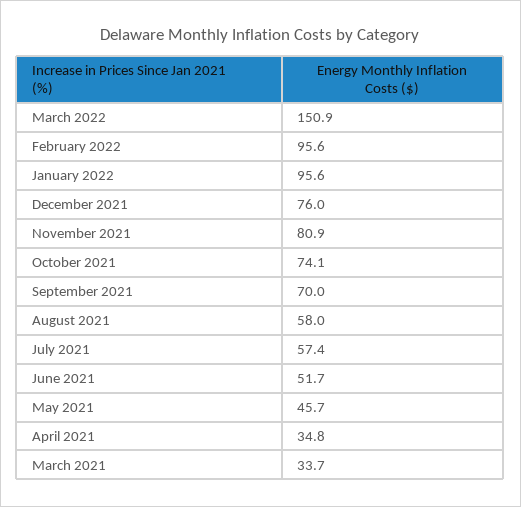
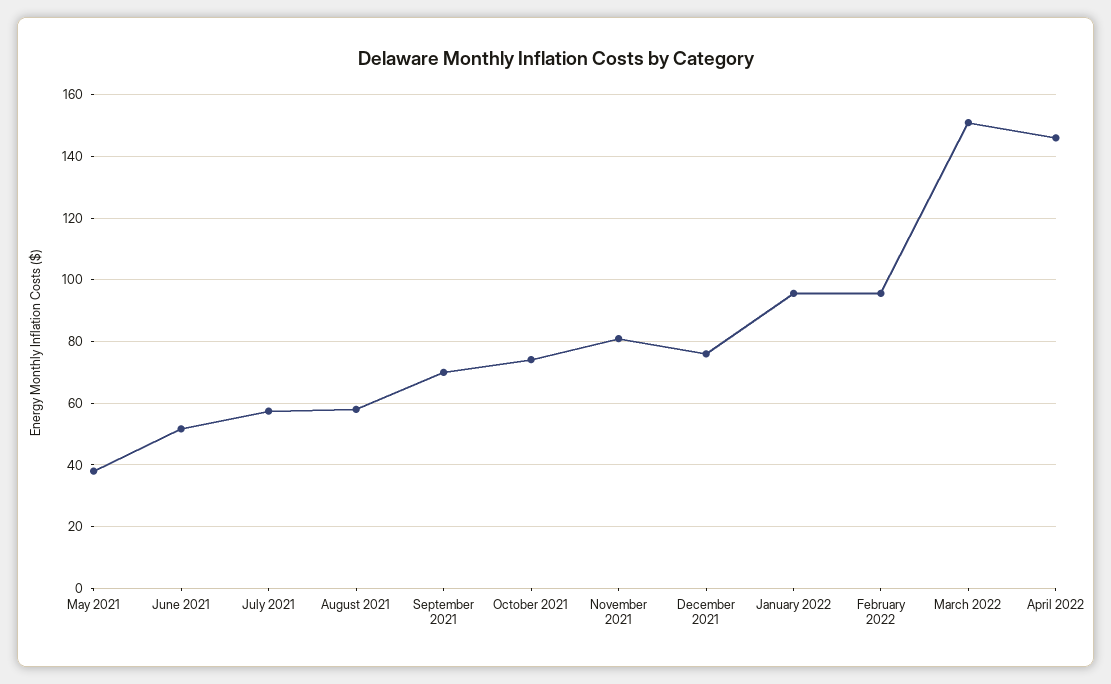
May 2021: 45.7 -> 38
April 2021: 34.8 -> none
March 2021: 33.7 -> none
April 2022: none -> 146

